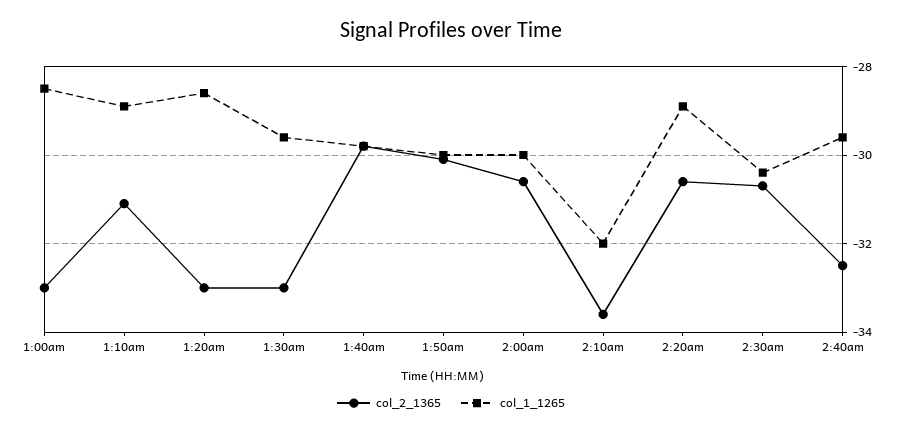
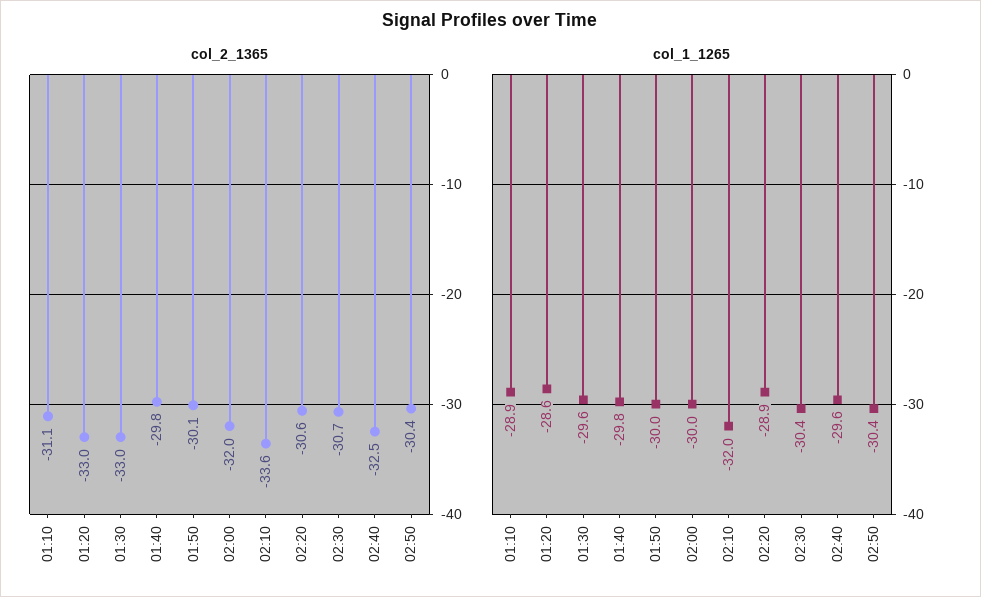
col_2_1365, 1:00am: -33 -> none
col_1_1265, 1:00am: -28.5 -> none
col_2_1365, 2:00am: -30.5 -> -32
col_2_1365, 02:50: none -> -30.4
col_1_1265, 02:50: none -> -30.4

